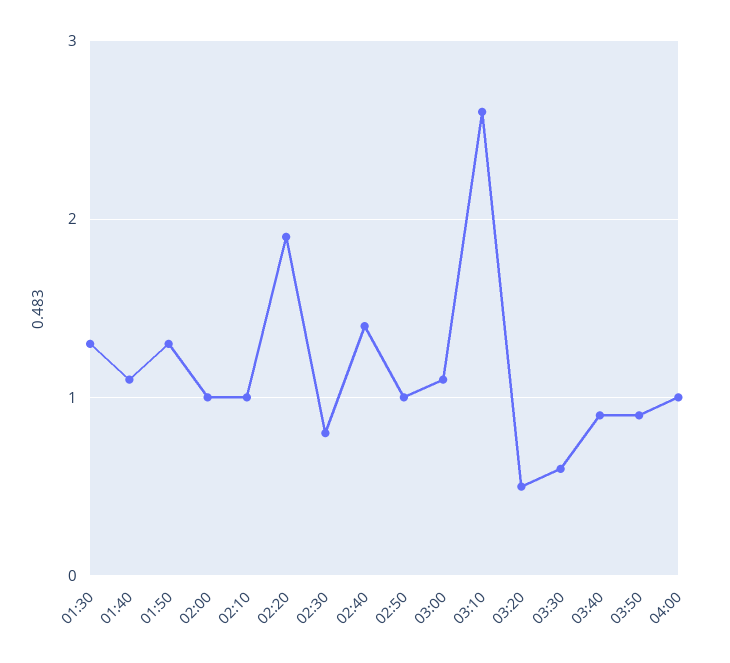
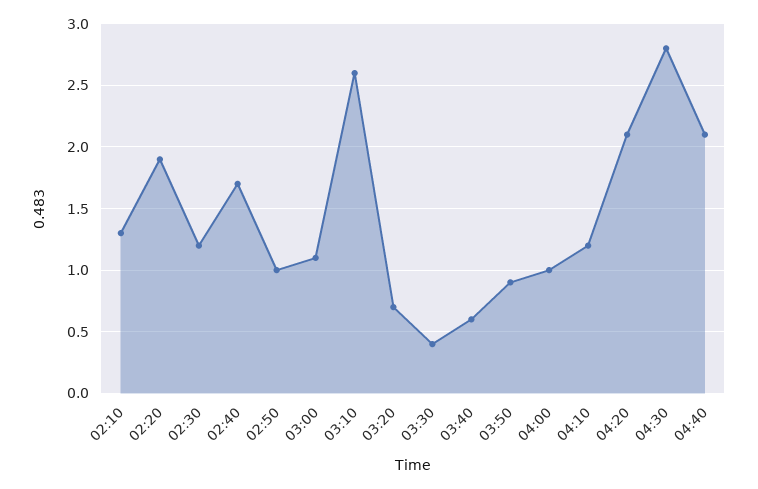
01:30: 1.3 -> none
01:40: 1.1 -> none
01:50: 1.3 -> none
02:00: 1 -> none
02:10: 1 -> 1.3
02:30: 0.8 -> 1.2
02:40: 1.4 -> 1.7
03:20: 0.5 -> 0.7
03:30: 0.6 -> 0.4
03:40: 0.9 -> 0.6
04:10: none -> 1.2
04:20: none -> 2.1
04:30: none -> 2.8
04:40: none -> 2.1

